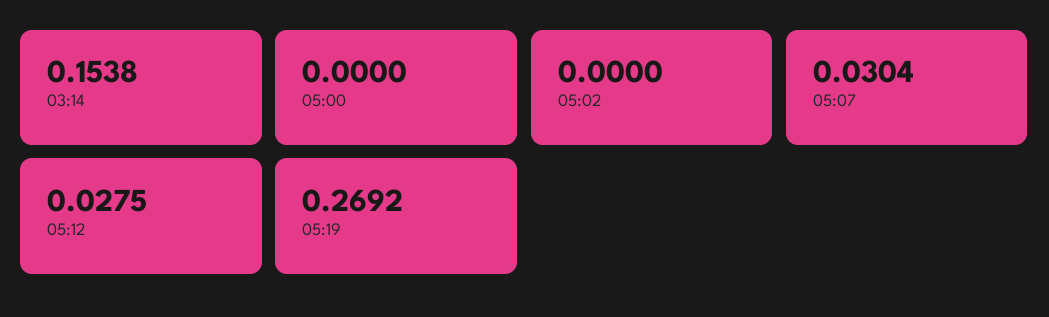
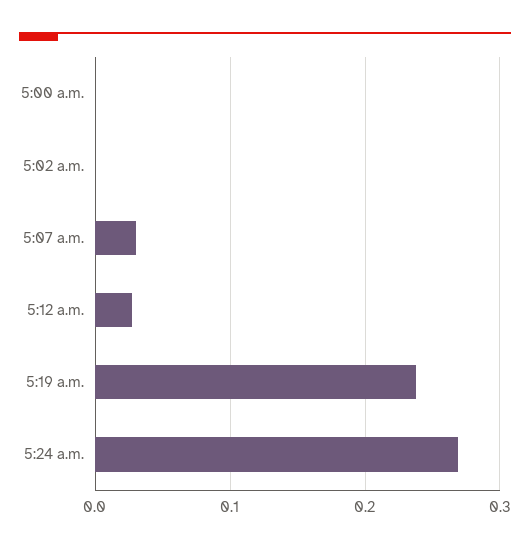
03:14: 0.1538 -> none
05:19: 0.2692 -> 0.24
5:24 a.m.: none -> 0.27

